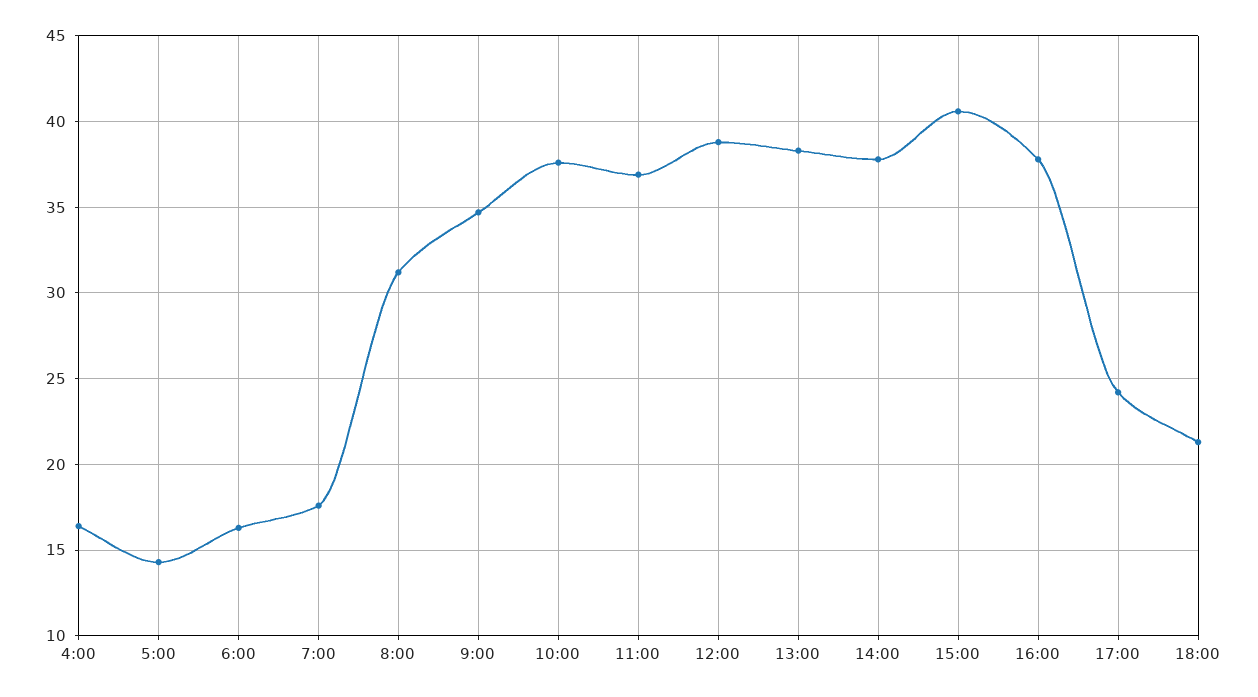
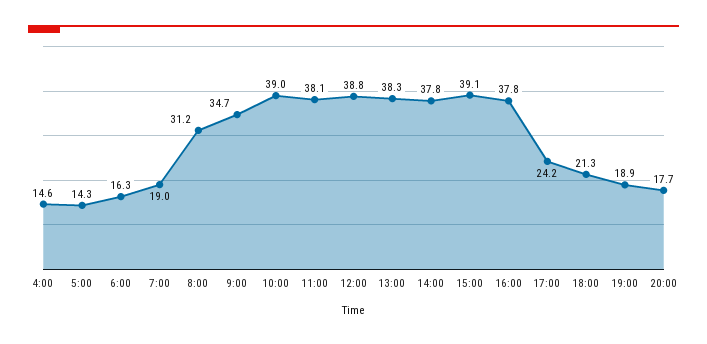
4:00: 16.5 -> 14.6
7:00: 17.5 -> 19
10:00: 37.5 -> 39
11:00: 37 -> 38.1
15:00: 40.5 -> 39.1
19:00: none -> 18.9
20:00: none -> 17.7

